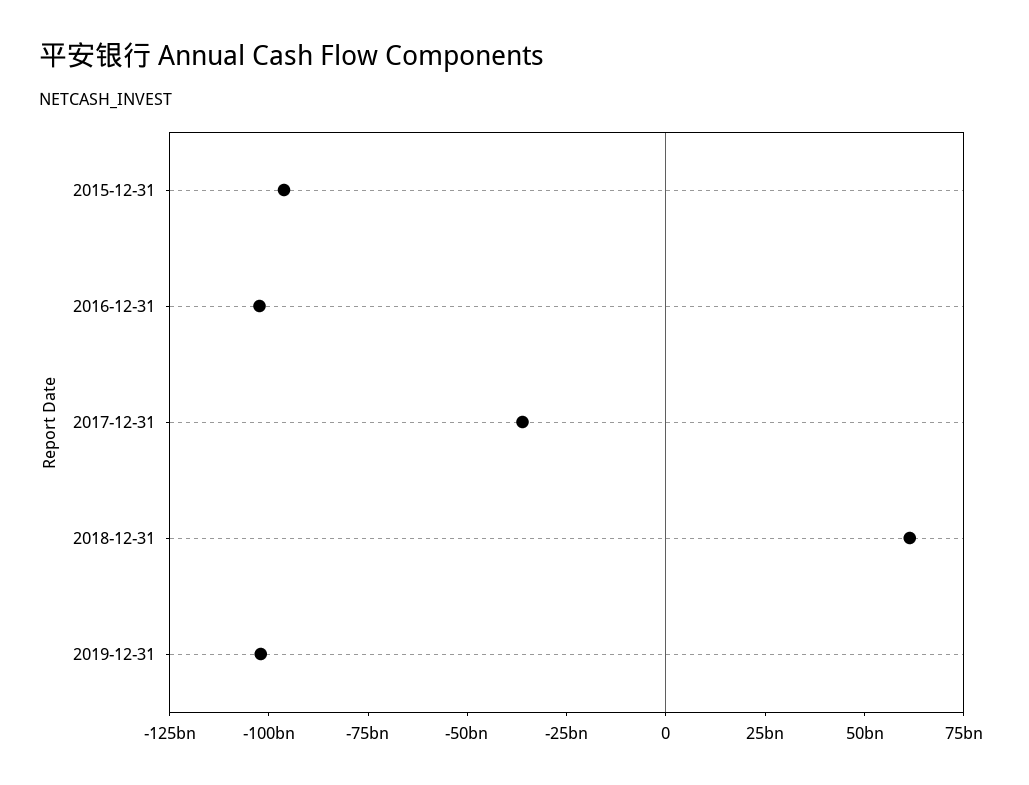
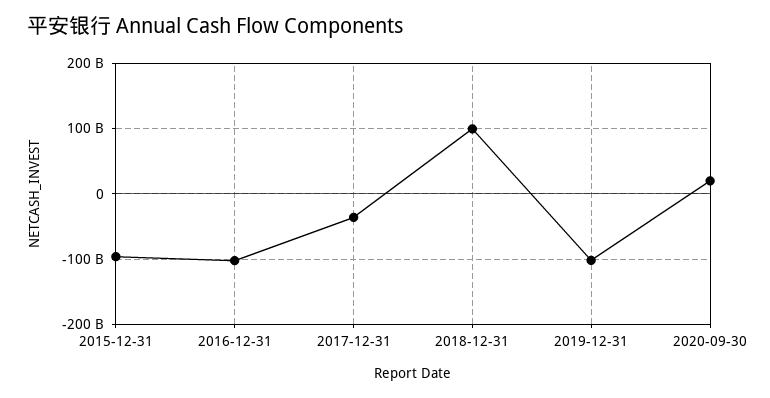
2018-12-31: 60000000000 -> 100000000000
2020-09-30: none -> 20000000000

